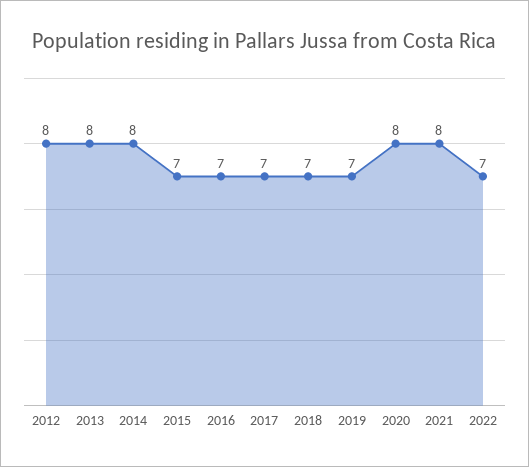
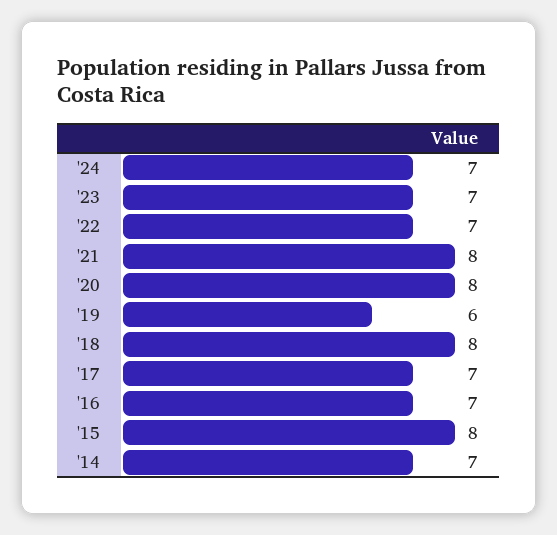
2012: 8 -> none
2013: 8 -> none
2014: 8 -> 7
2015: 7 -> 8
2018: 7 -> 8
2019: 7 -> 6
'24: none -> 7
'23: none -> 7

